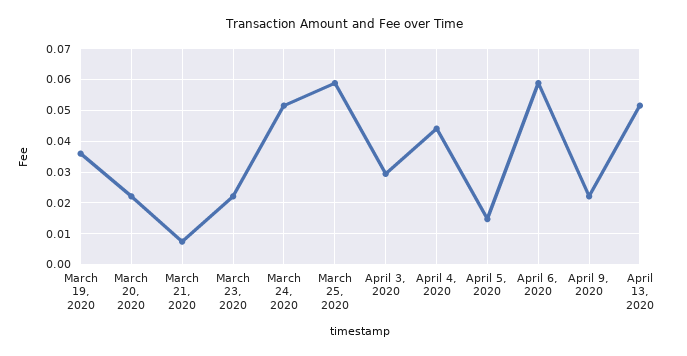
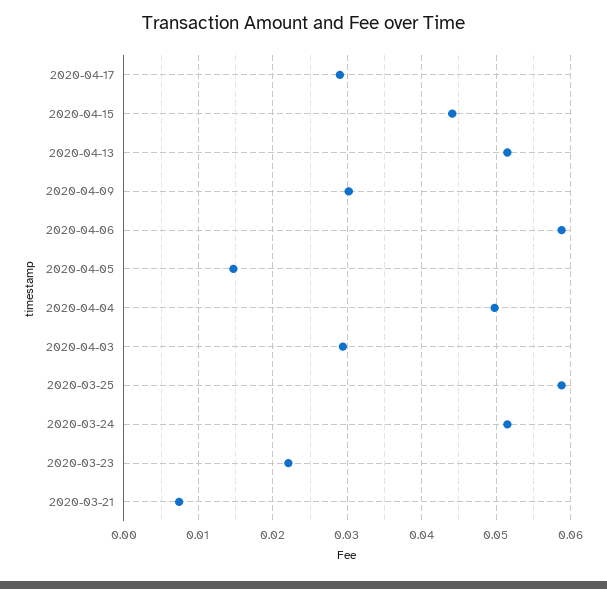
March 19, 2020: 0.036 -> none
March 20, 2020: 0.022 -> none
April 4, 2020: 0.044 -> 0.05
April 9, 2020: 0.022 -> 0.03
2020-04-17: none -> 0.029
2020-04-15: none -> 0.044

